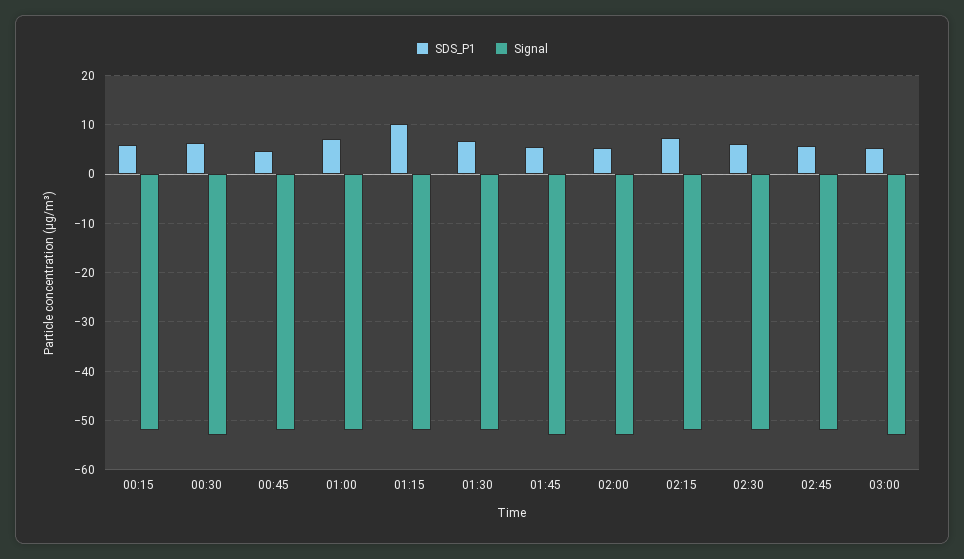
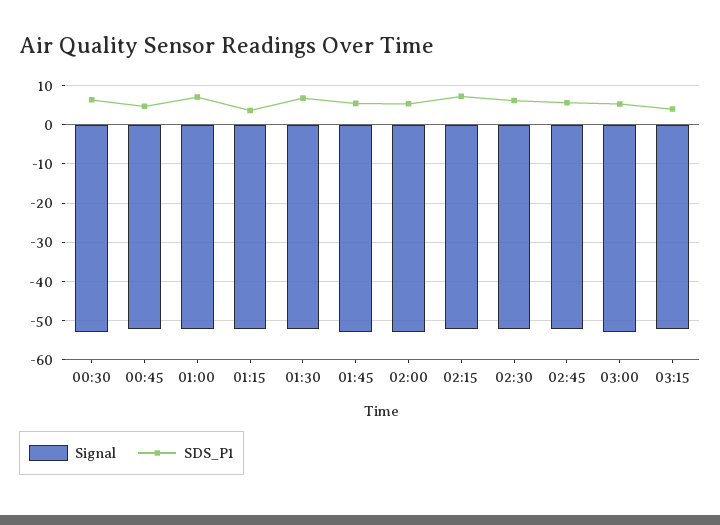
SDS_P1, 00:15: 6 -> none
Signal, 00:15: -52 -> none
SDS_P1, 01:15: 10 -> 4
Signal, 03:15: none -> -52
SDS_P1, 03:15: none -> 4

